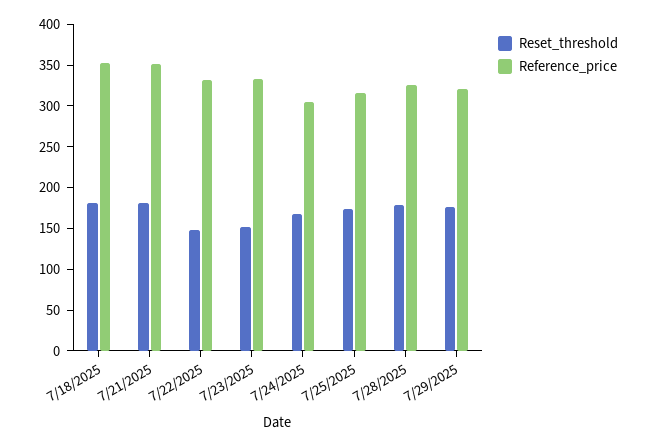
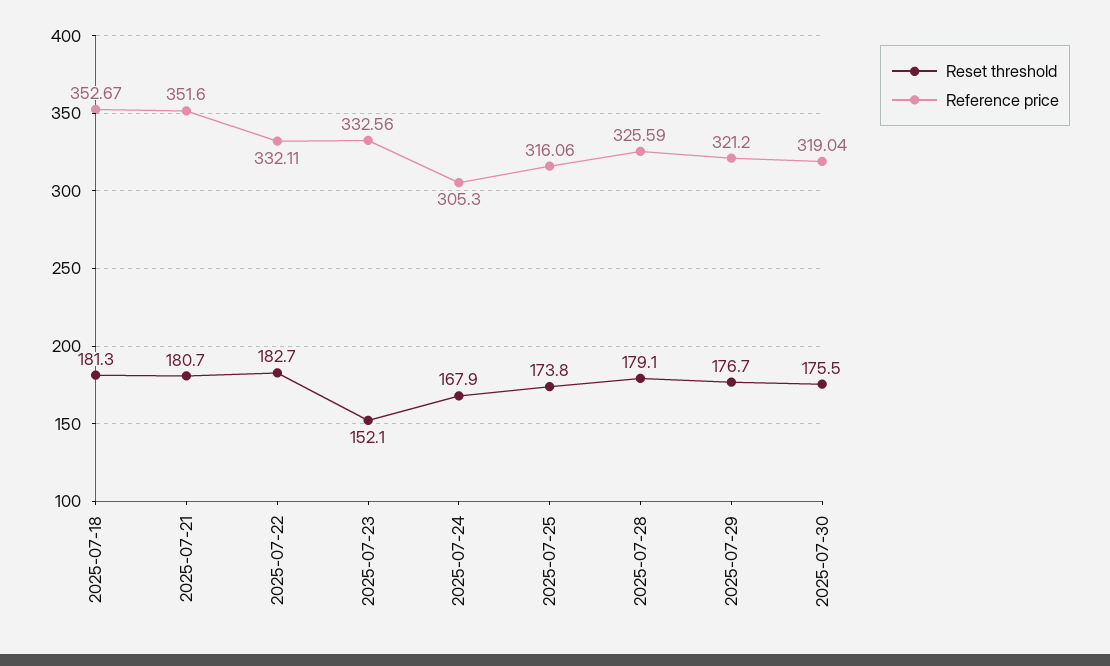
Reset_threshold, 7/22/2025: 150 -> 182.7
Reset_threshold, 2025-07-30: none -> 175.5
Reference_price, 2025-07-30: none -> 319.04

